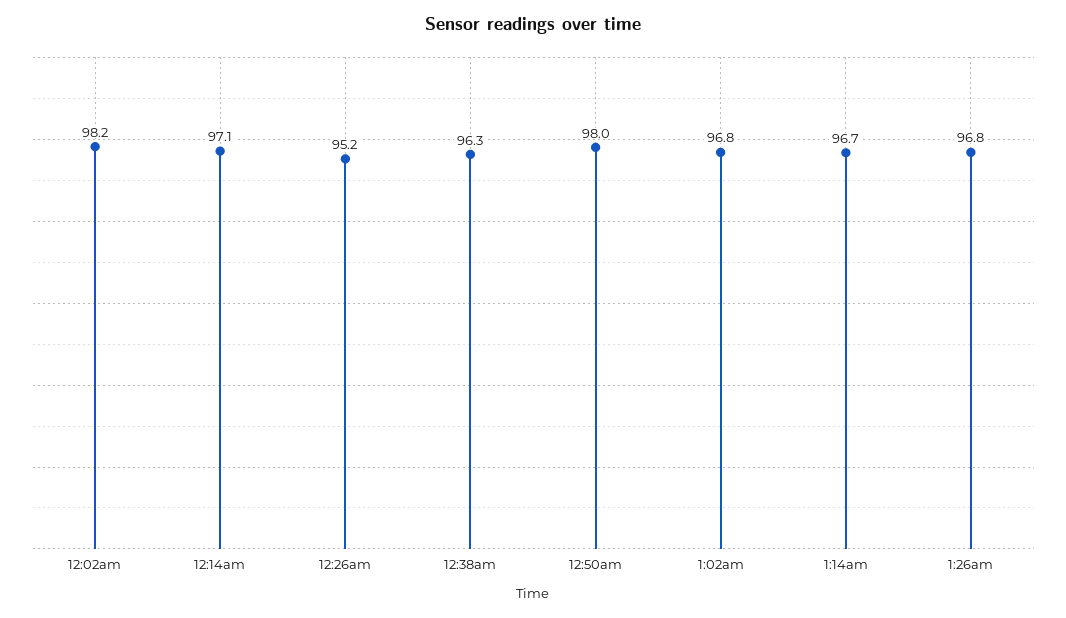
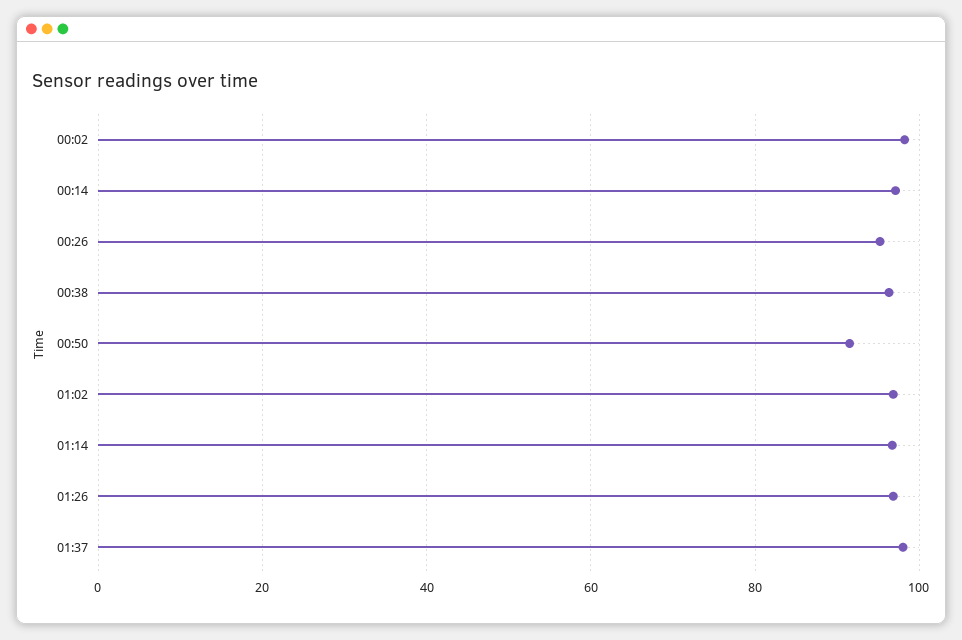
12:50am: 98 -> 92
01:37: none -> 98

